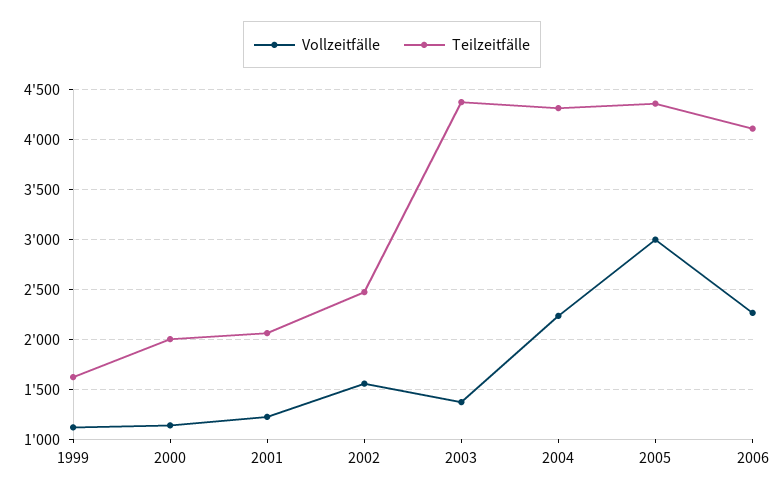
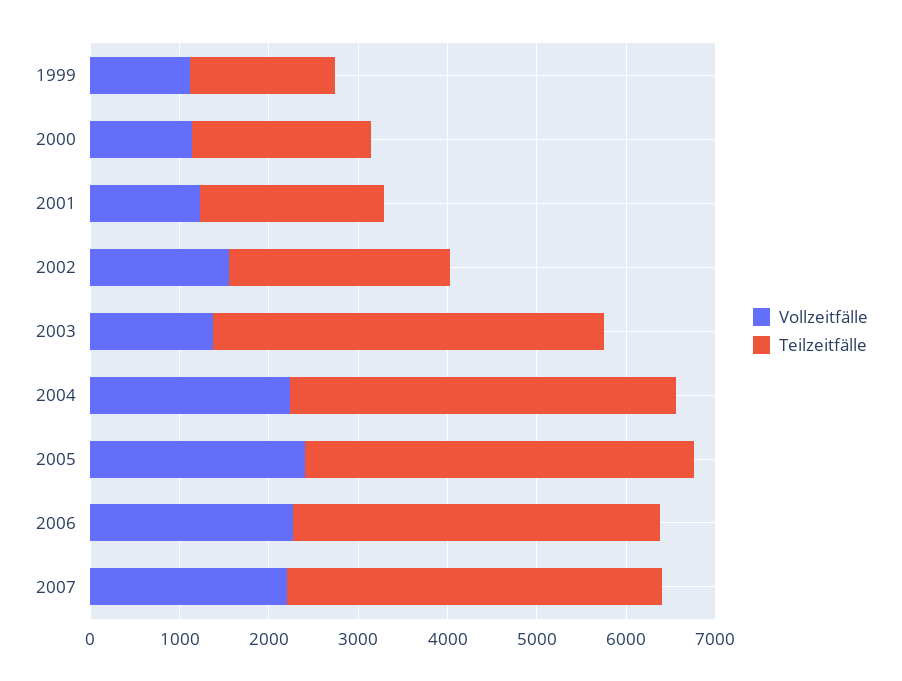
Vollzeitfälle, 2005: 3000 -> 2400
Vollzeitfälle, 2007: none -> 2200
Teilzeitfälle, 2007: none -> 4200

